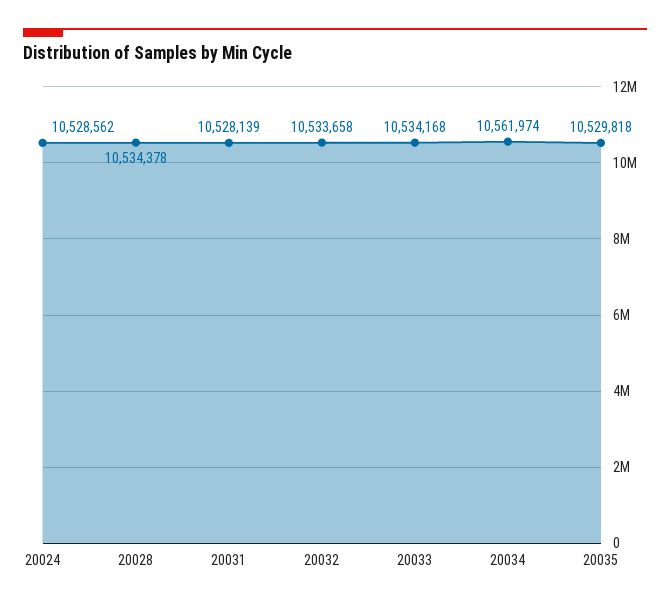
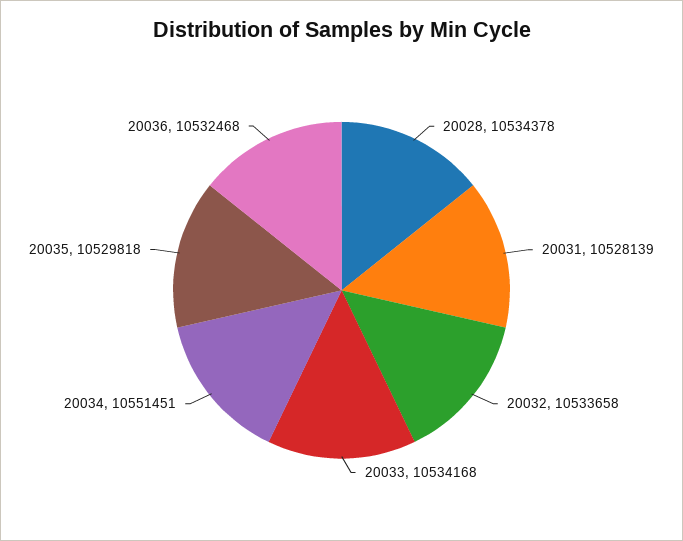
20024: 10528562 -> none
20034: 10561974 -> 10551451
20036: none -> 10532468

